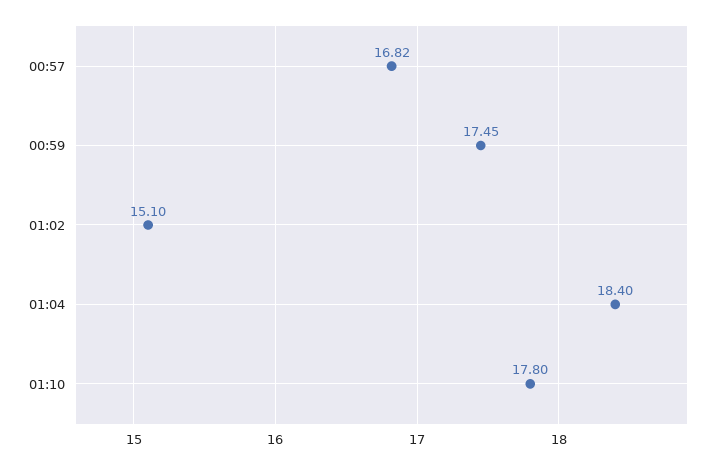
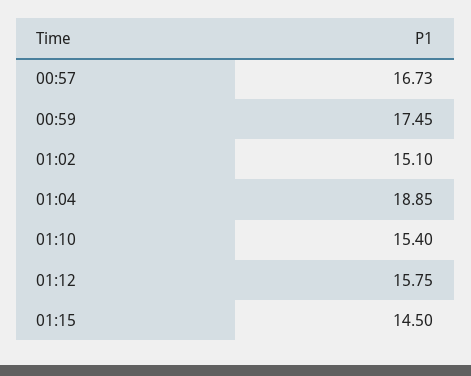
00:57: 16.82 -> 16.73
01:04: 18.4 -> 18.85
01:10: 17.8 -> 15.4
01:12: none -> 15.75
01:15: none -> 14.5

